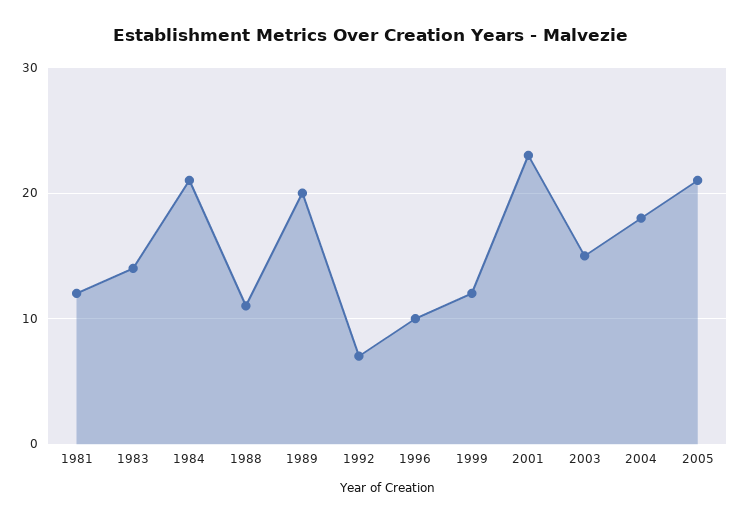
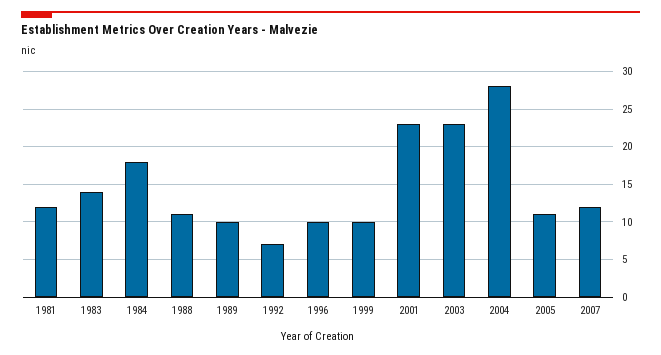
1984: 21 -> 18
1989: 20 -> 10
1999: 12 -> 10
2003: 15 -> 23
2004: 18 -> 28
2005: 21 -> 11
2007: none -> 12

